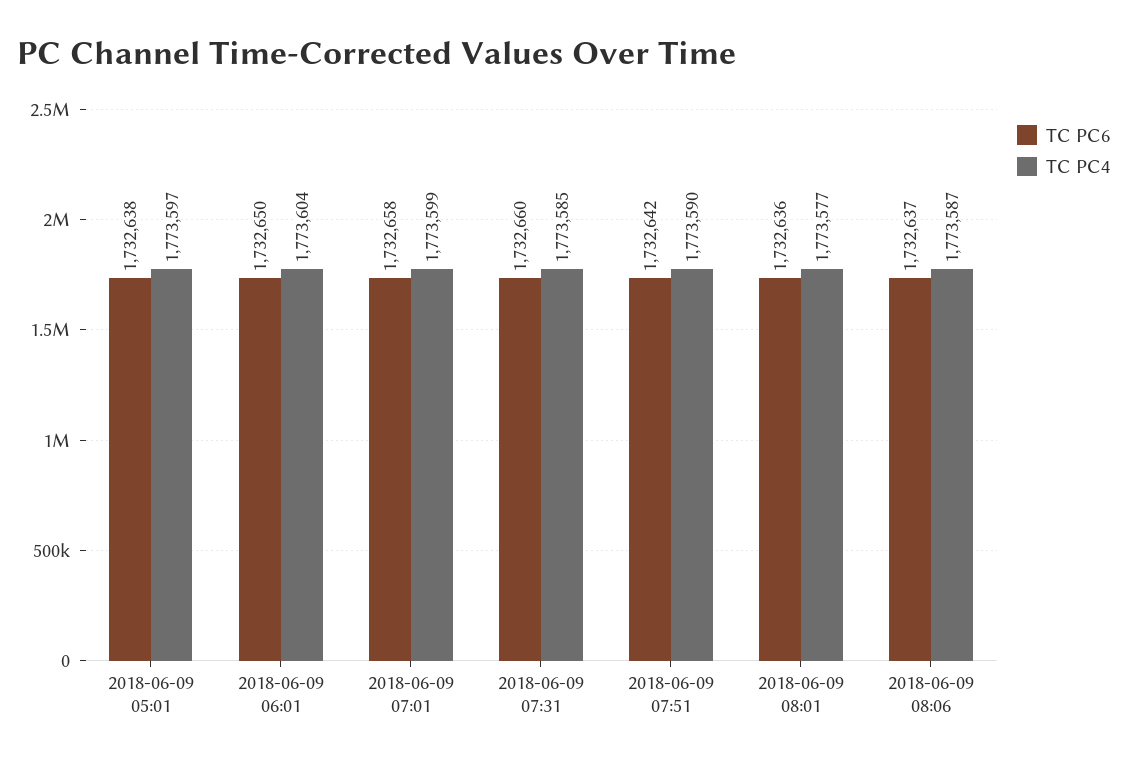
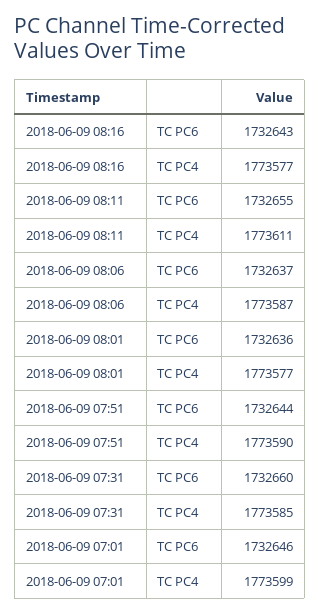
TC PC6, 2018-06-09 05:01: 1732638 -> none
TC PC4, 2018-06-09 05:01: 1773597 -> none
TC PC6, 2018-06-09 06:01: 1732650 -> none
TC PC4, 2018-06-09 06:01: 1773604 -> none
TC PC6, 2018-06-09 07:01: 1732658 -> 1732646
TC PC6, 2018-06-09 07:51: 1732642 -> 1732644
TC PC6, 2018-06-09 08:16: none -> 1732643
TC PC4, 2018-06-09 08:16: none -> 1773577
TC PC6, 2018-06-09 08:11: none -> 1732655
TC PC4, 2018-06-09 08:11: none -> 1773611

